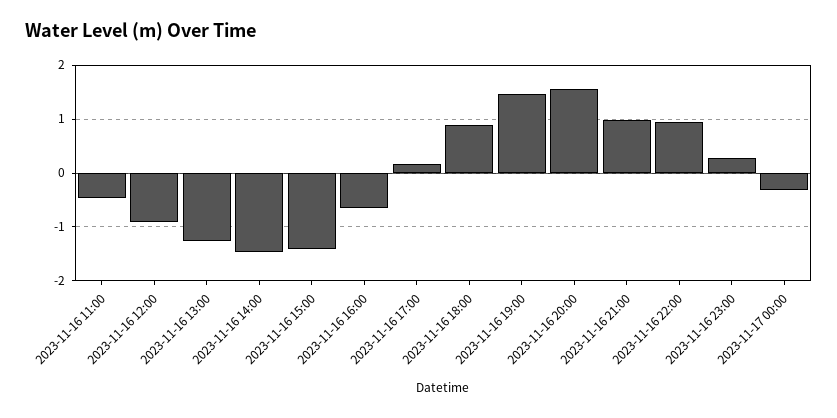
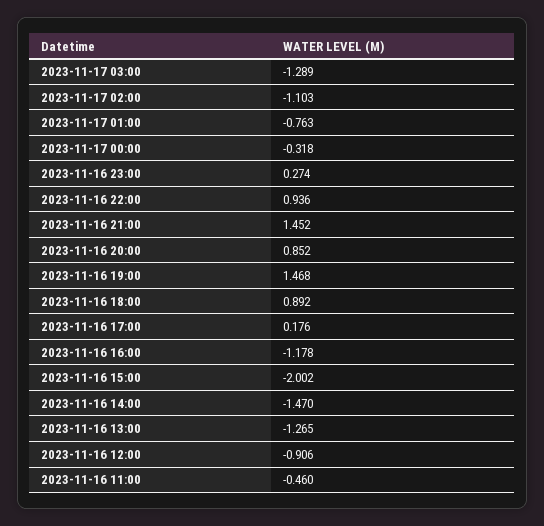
2023-11-16 15:00: -1.4 -> -2.002
2023-11-16 16:00: -0.6 -> -1.178
2023-11-16 20:00: 1.6 -> 0.852
2023-11-16 21:00: 1 -> 1.452
2023-11-17 03:00: none -> -1.289
2023-11-17 02:00: none -> -1.103
2023-11-17 01:00: none -> -0.763

